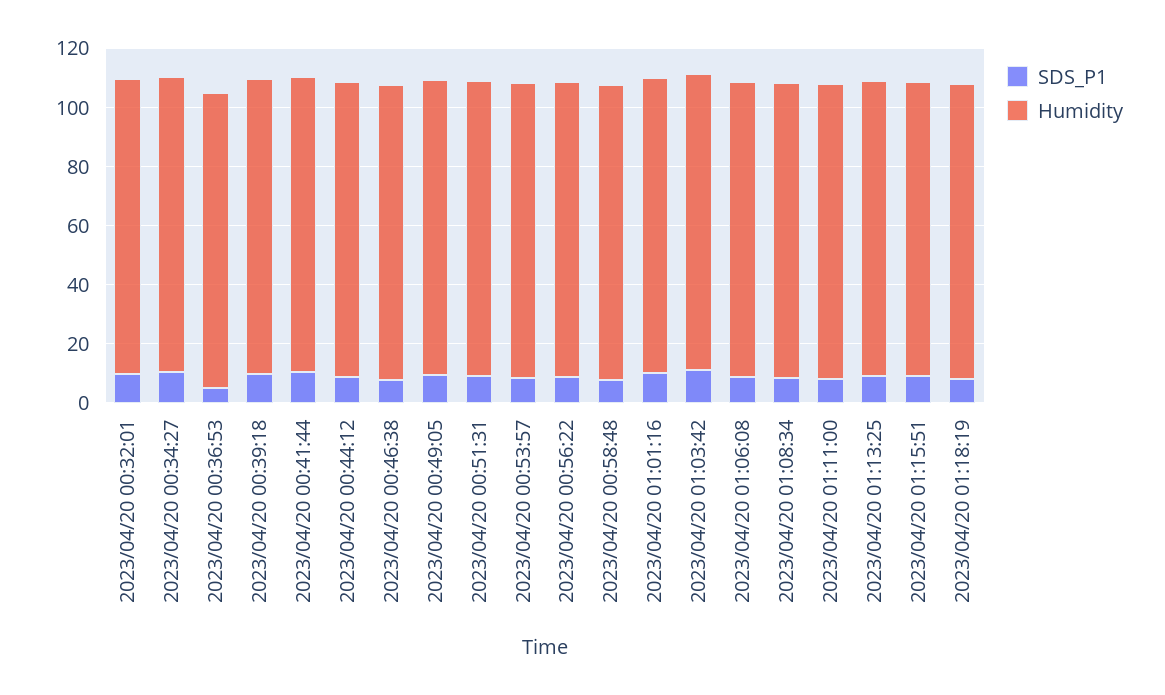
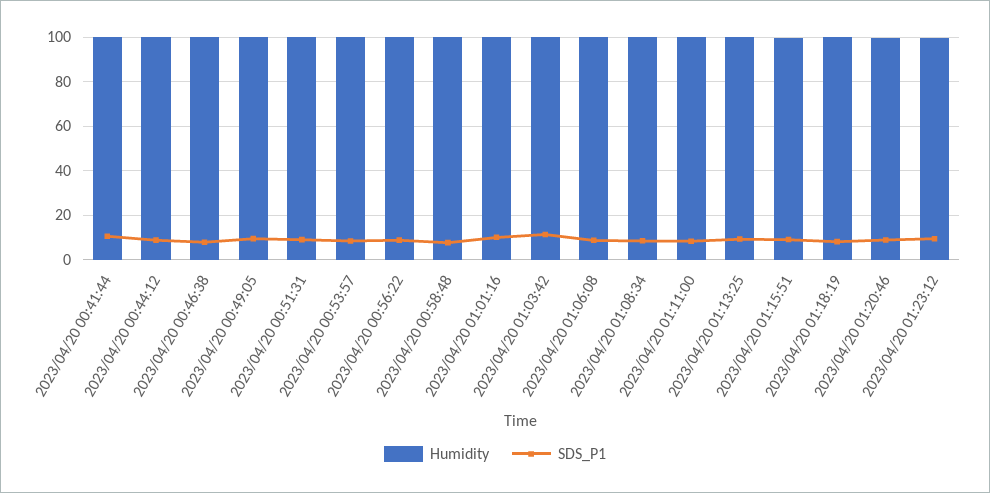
SDS_P1, 2023/04/20 00:32:01: 10 -> none
Humidity, 2023/04/20 00:32:01: 100 -> none
SDS_P1, 2023/04/20 00:34:27: 10 -> none
Humidity, 2023/04/20 00:34:27: 100 -> none
SDS_P1, 2023/04/20 00:36:53: 5 -> none
Humidity, 2023/04/20 00:36:53: 100 -> none
SDS_P1, 2023/04/20 00:39:18: 10 -> none
Humidity, 2023/04/20 00:39:18: 100 -> none
Humidity, 2023/04/20 01:20:46: none -> 100
SDS_P1, 2023/04/20 01:20:46: none -> 10
Humidity, 2023/04/20 01:23:12: none -> 100
SDS_P1, 2023/04/20 01:23:12: none -> 10

